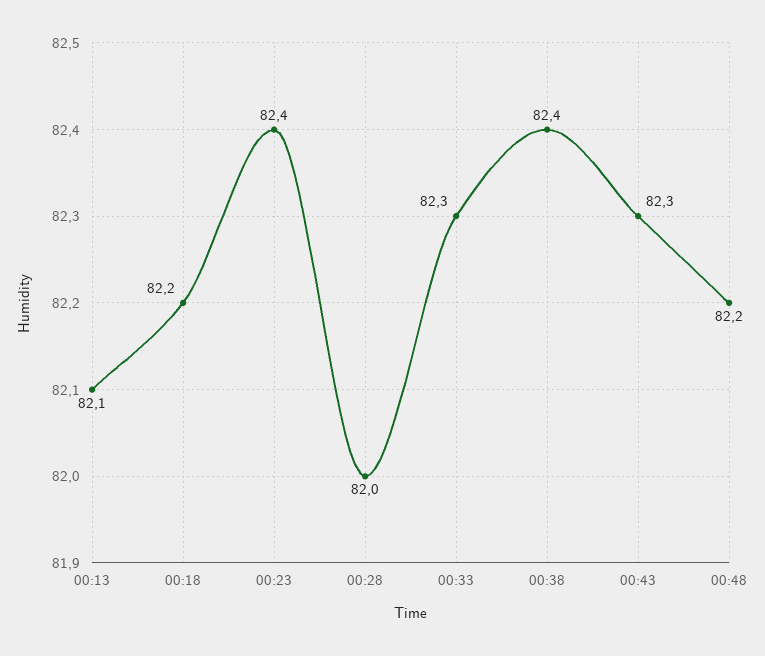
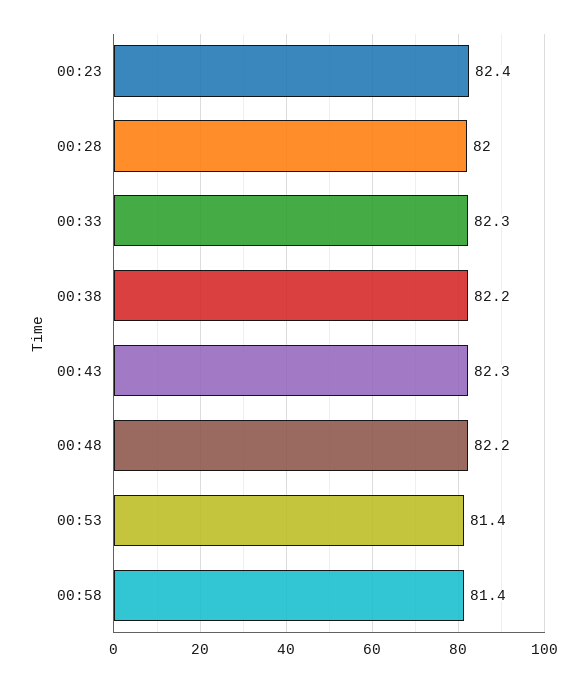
00:13: 82.1 -> none
00:18: 82.2 -> none
00:38: 82.4 -> 82.2
00:53: none -> 81.4
00:58: none -> 81.4

